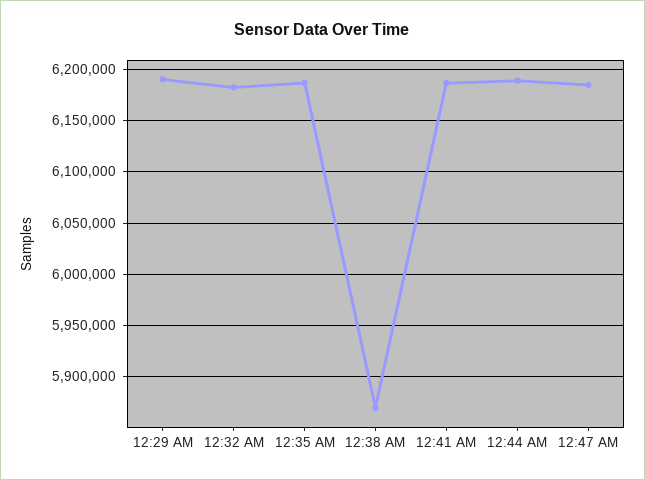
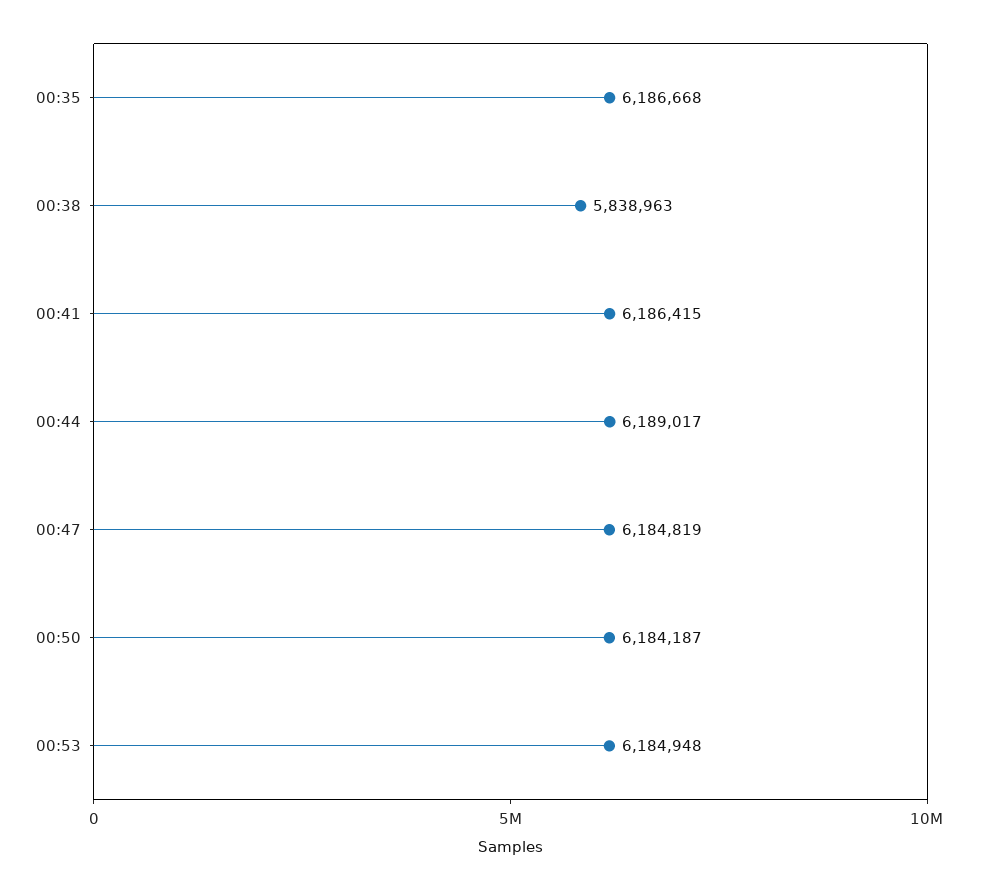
12:29 AM: 6190000 -> none
12:32 AM: 6180000 -> none
12:38 AM: 5870000 -> 5838963
00:50: none -> 6184187
00:53: none -> 6184948

